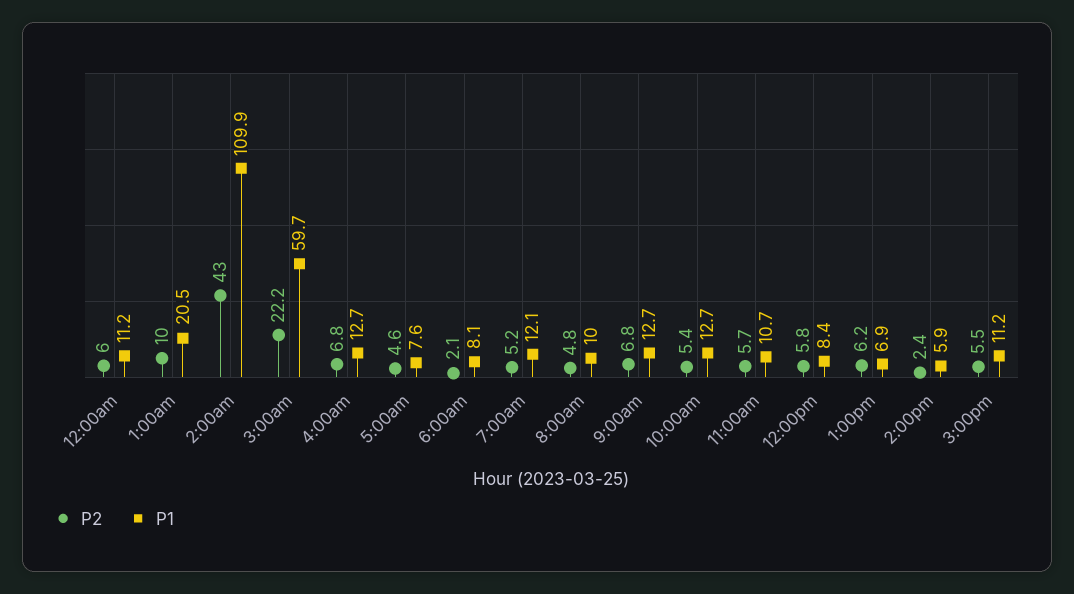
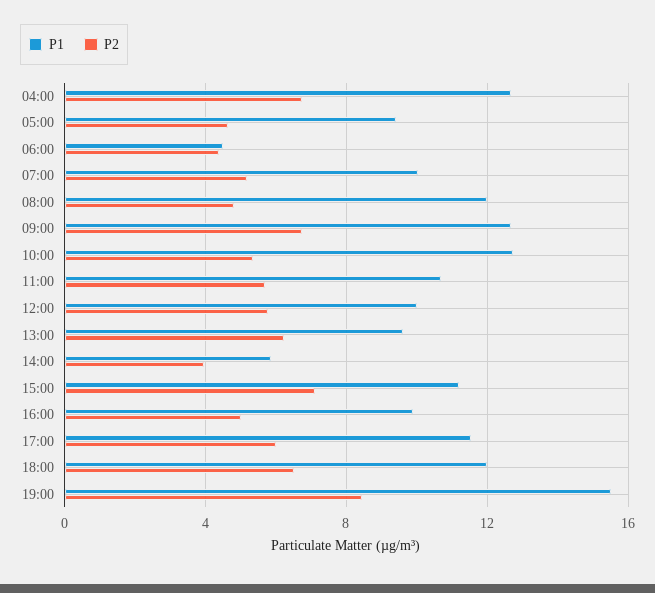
P2, 12:00am: 6 -> none
P1, 12:00am: 11.2 -> none
P2, 1:00am: 10 -> none
P1, 1:00am: 20.5 -> none
P2, 2:00am: 43 -> none
P1, 2:00am: 109.9 -> none
P2, 3:00am: 22.2 -> none
P1, 3:00am: 59.7 -> none
P1, 5:00am: 7.6 -> 9.5
P2, 6:00am: 2.1 -> 4.5
P1, 6:00am: 8.1 -> 4.5
P1, 7:00am: 12.1 -> 10
P1, 8:00am: 10 -> 12
P1, 12:00pm: 8.4 -> 10
P1, 1:00pm: 6.9 -> 9.5
P2, 2:00pm: 2.4 -> 4
P2, 3:00pm: 5.5 -> 7
P1, 16:00: none -> 10
P2, 16:00: none -> 5
P1, 17:00: none -> 11.5
P2, 17:00: none -> 6
P1, 18:00: none -> 12
P2, 18:00: none -> 6.5
P1, 19:00: none -> 15.5
P2, 19:00: none -> 8.5

